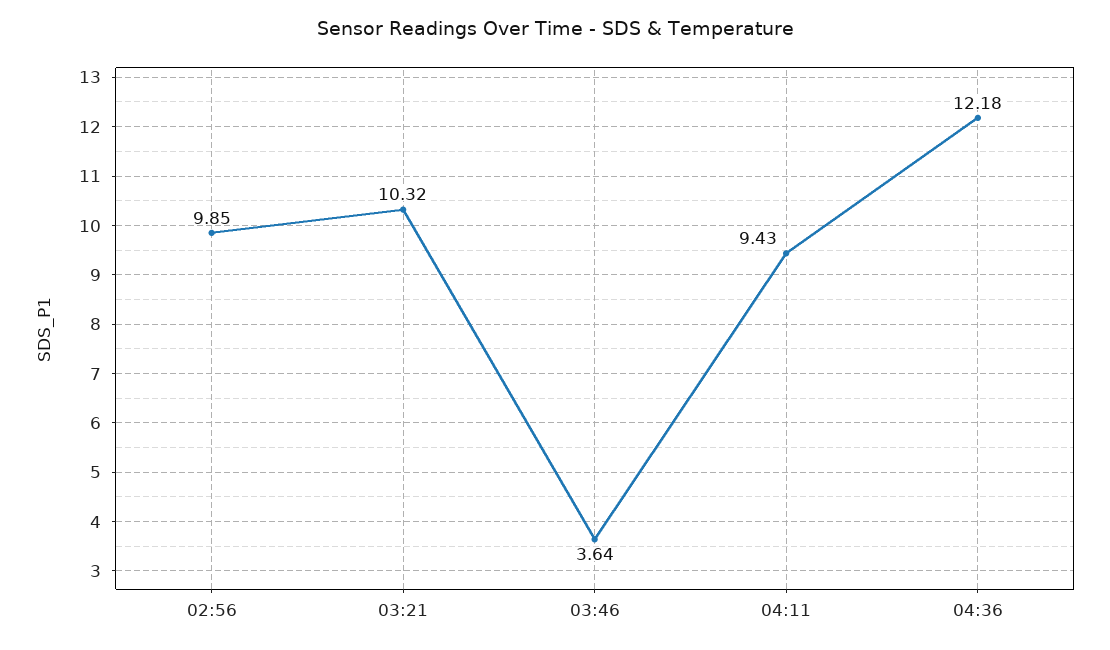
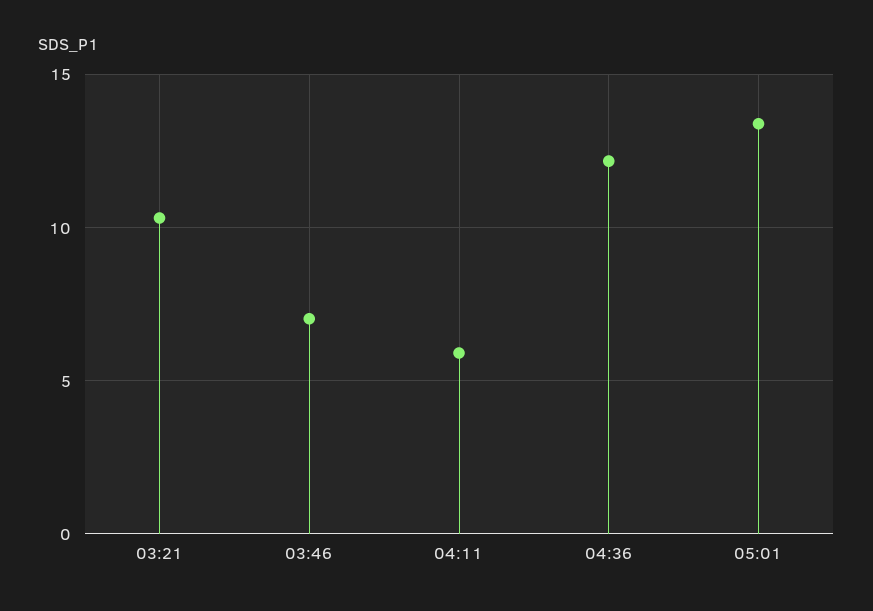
02:56: 9.85 -> none
03:46: 3.64 -> 7
04:11: 9.43 -> 6
05:01: none -> 13.5

